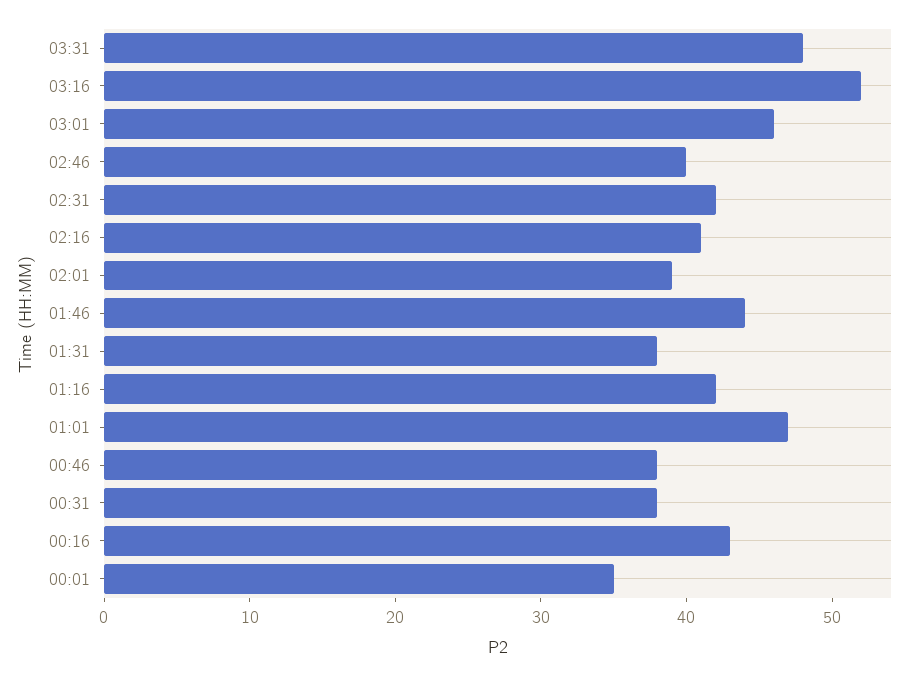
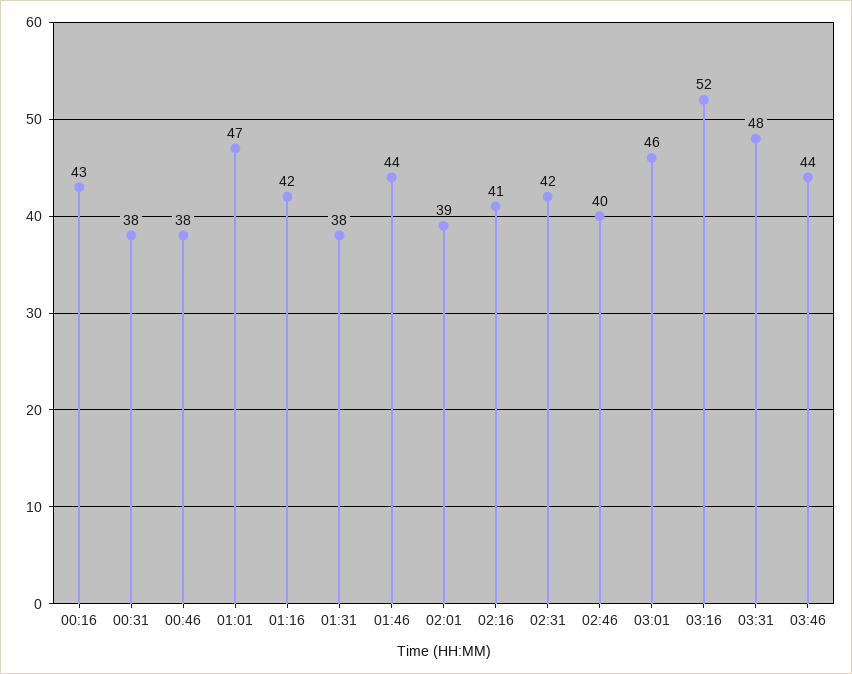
00:01: 35 -> none
03:46: none -> 44

